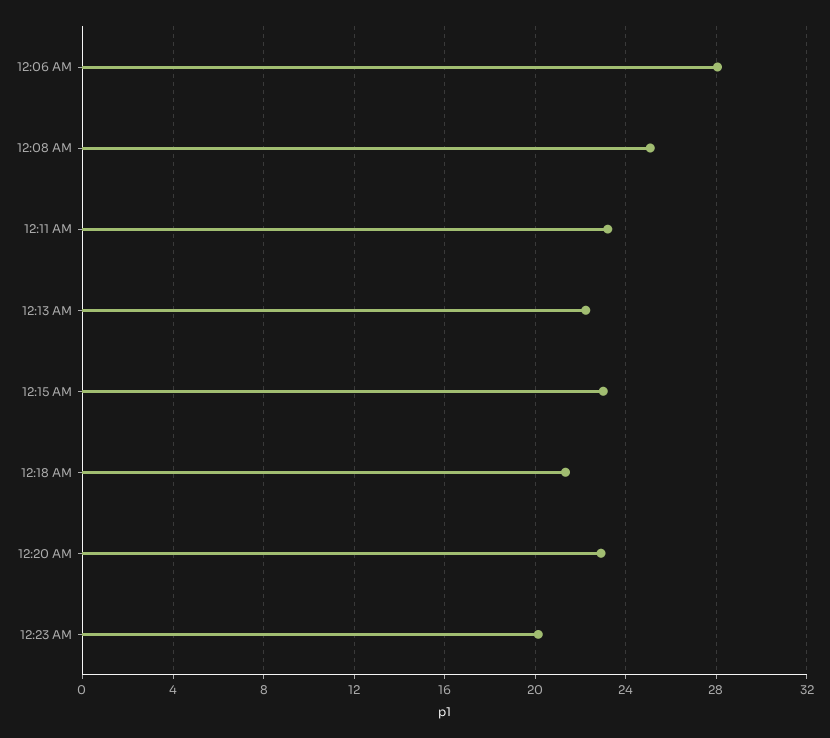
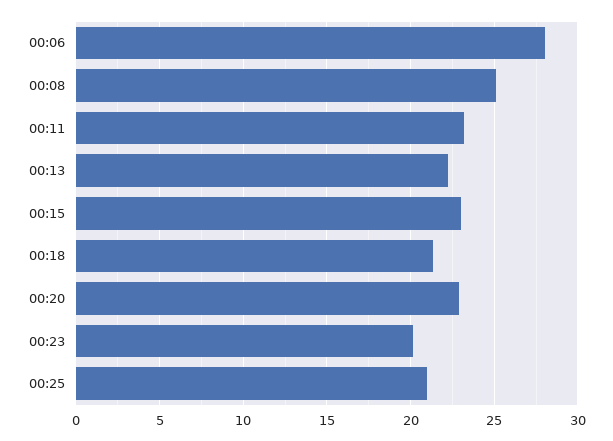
00:25: none -> 21

